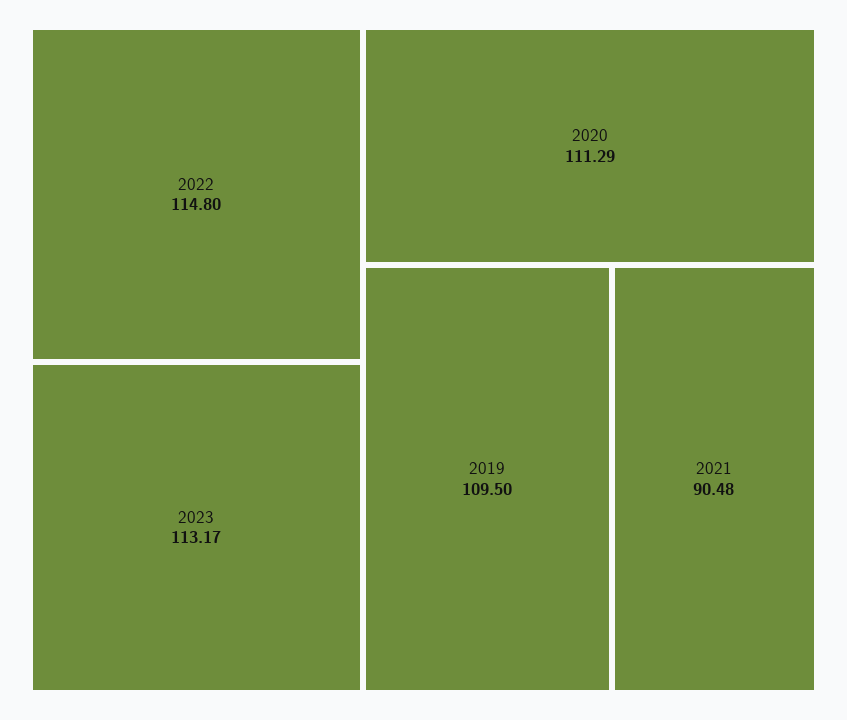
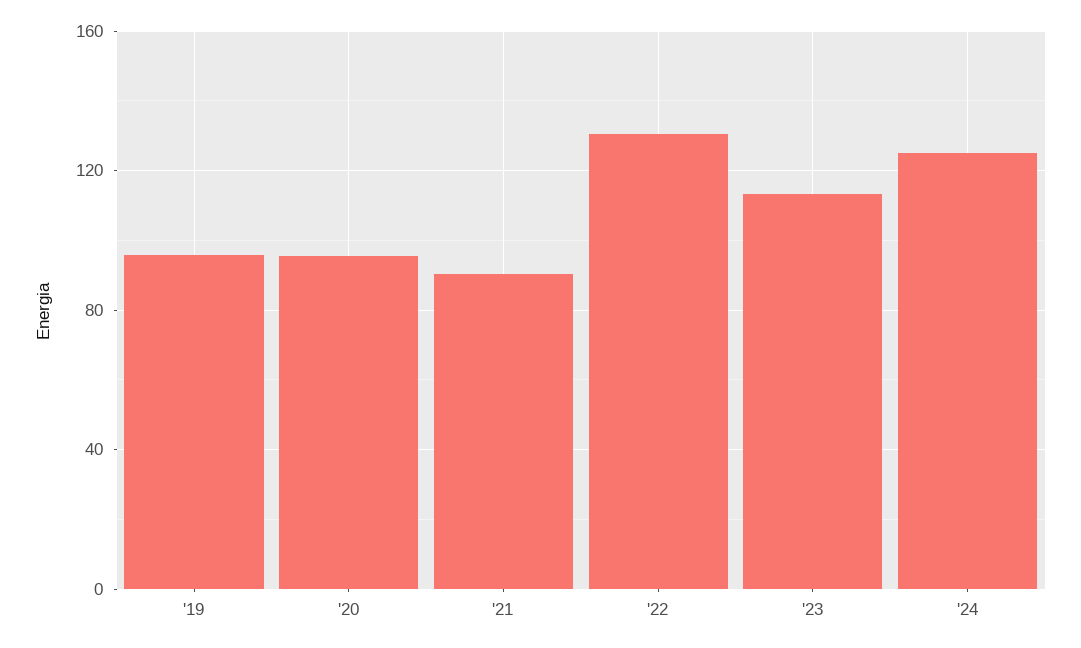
2022: 114.8 -> 130
2020: 111.29 -> 95
2019: 109.5 -> 95
'24: none -> 125

